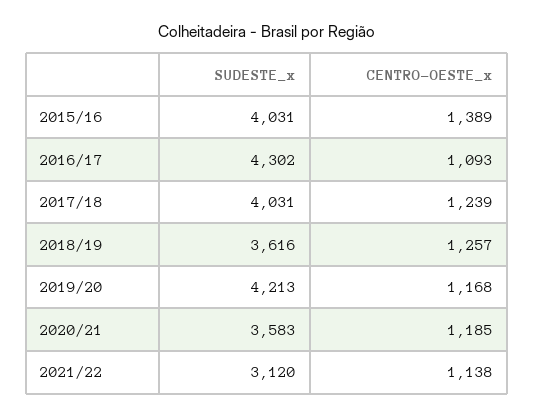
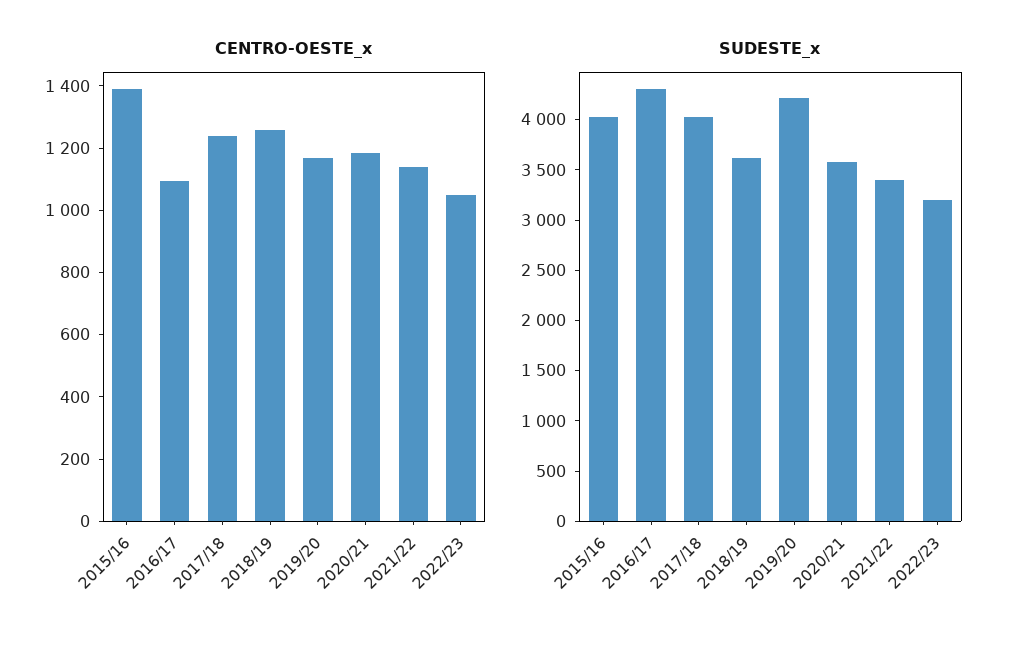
SUDESTE_x, 2021/22: 3120 -> 3400
CENTRO-OESTE_x, 2022/23: none -> 1050
SUDESTE_x, 2022/23: none -> 3200

